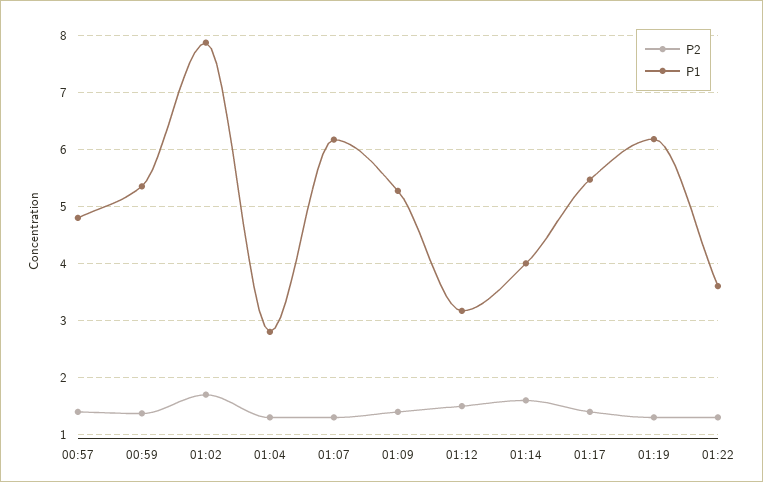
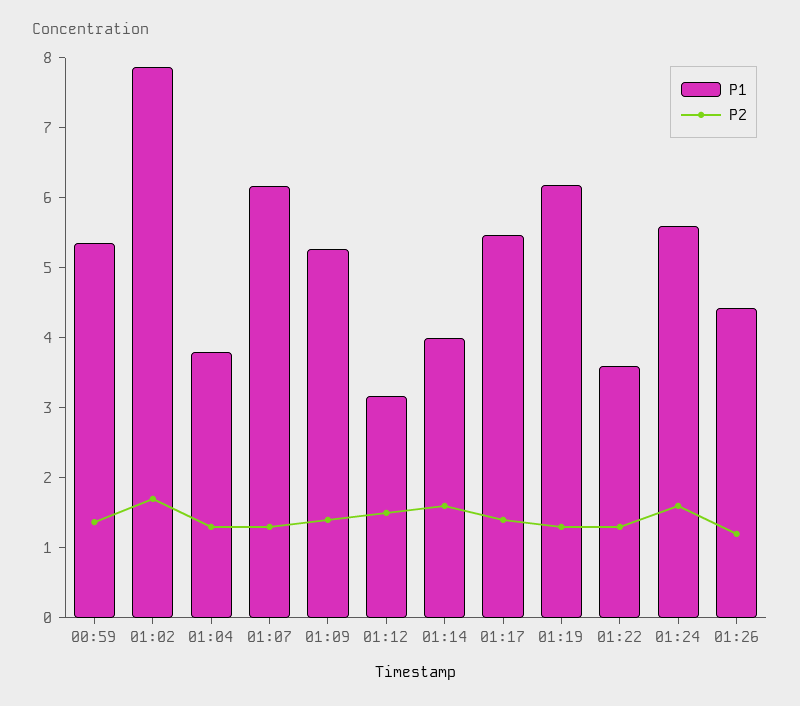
P2, 00:57: 1.4 -> none
P1, 00:57: 4.8 -> none
P1, 01:04: 2.8 -> 3.8
P1, 01:24: none -> 5.6
P2, 01:24: none -> 1.6
P1, 01:26: none -> 4.4
P2, 01:26: none -> 1.2

